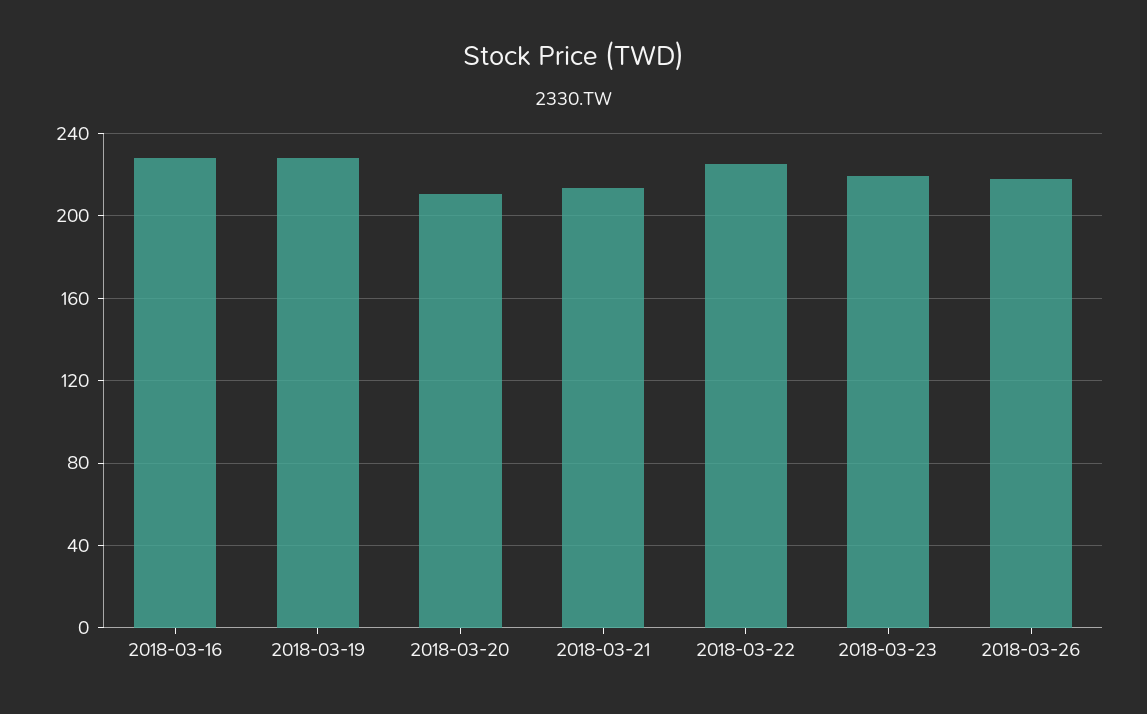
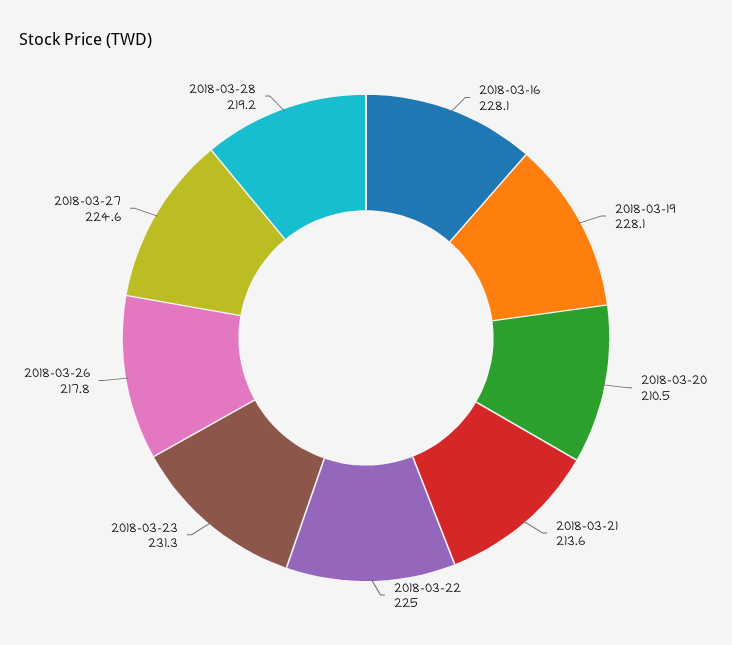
2018-03-23: 220 -> 231.3
2018-03-27: none -> 224.6
2018-03-28: none -> 219.2

